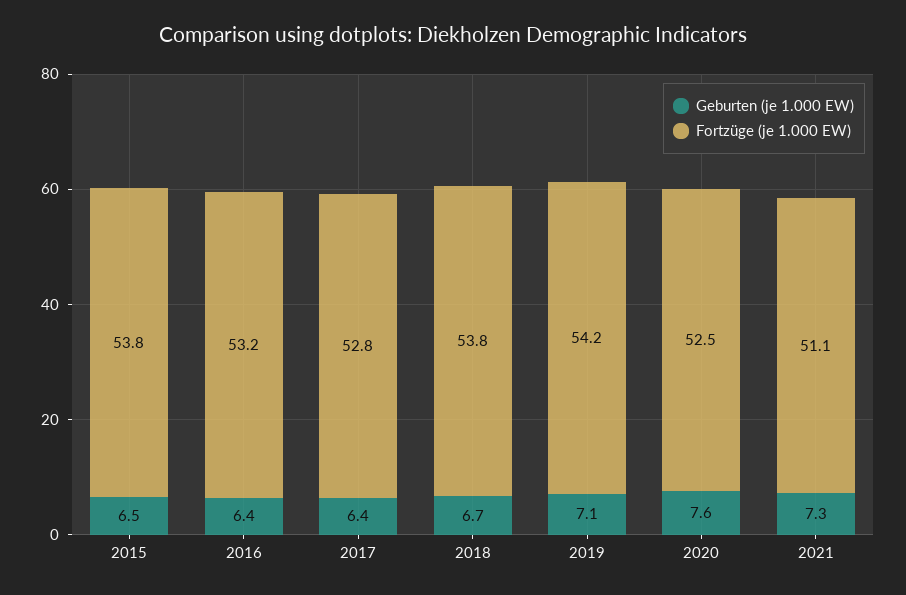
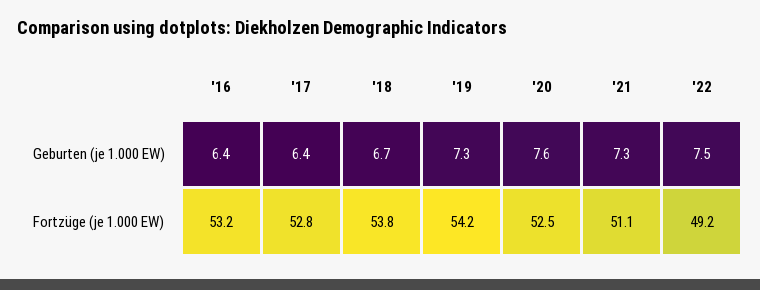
Geburten (je 1.000 EW), 2015: 6.5 -> none
Fortzüge (je 1.000 EW), 2015: 53.8 -> none
Geburten (je 1.000 EW), 2019: 7.1 -> 7.3
Geburten (je 1.000 EW), '22: none -> 7.5
Fortzüge (je 1.000 EW), '22: none -> 49.2

